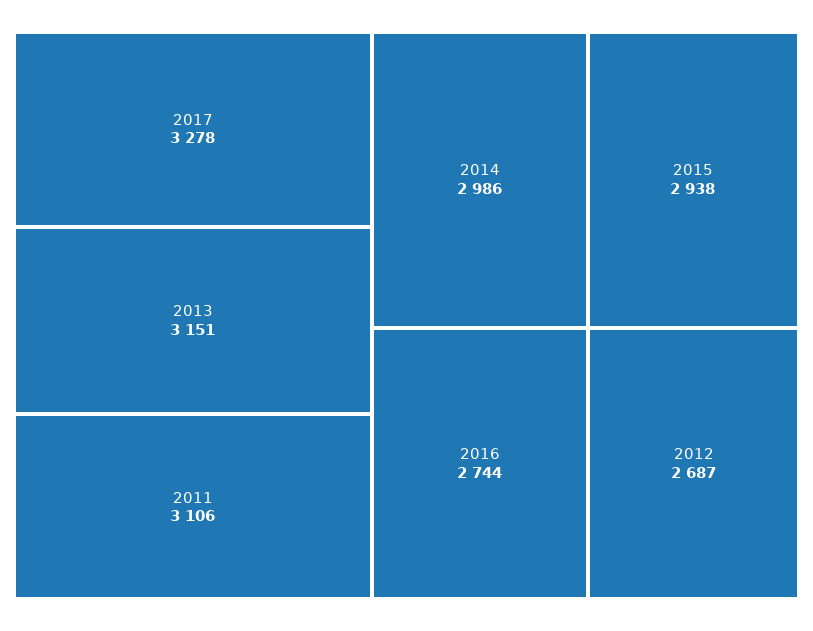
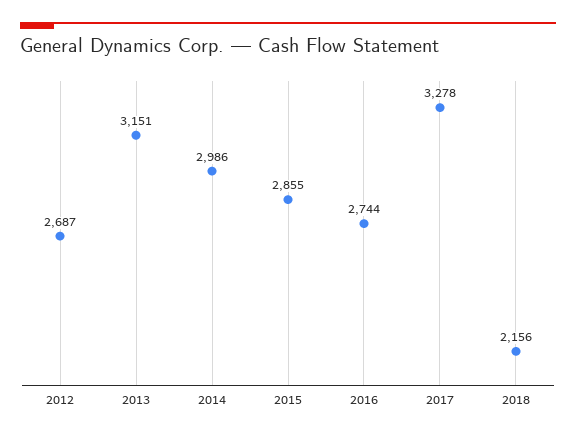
2011: 3106 -> none
2015: 2938 -> 2855
2018: none -> 2156

